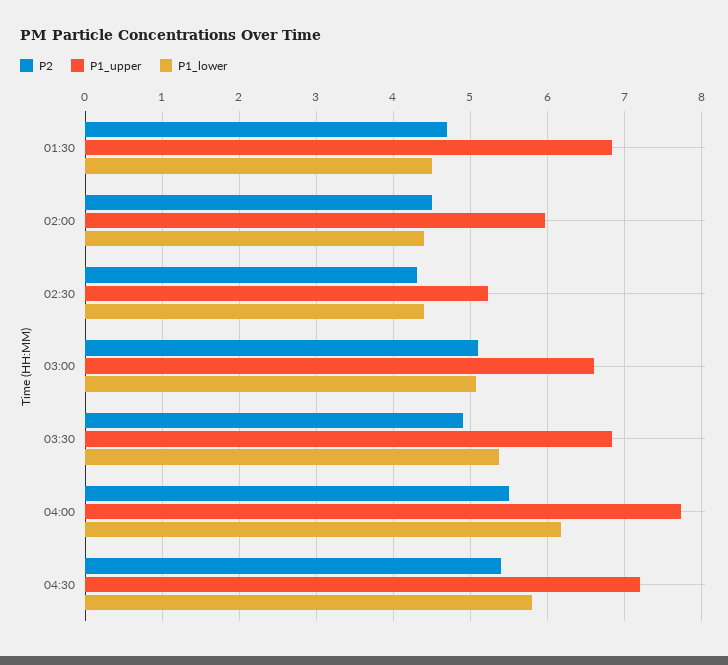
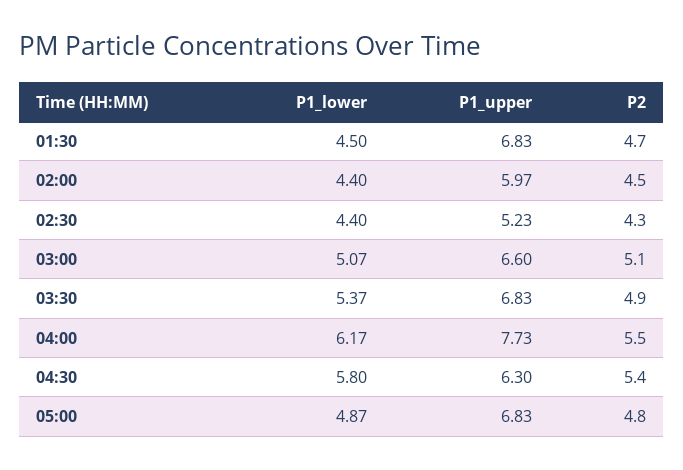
P1_upper, 04:30: 7.2 -> 6.3
P1_lower, 05:00: none -> 4.87
P1_upper, 05:00: none -> 6.83
P2, 05:00: none -> 4.8

